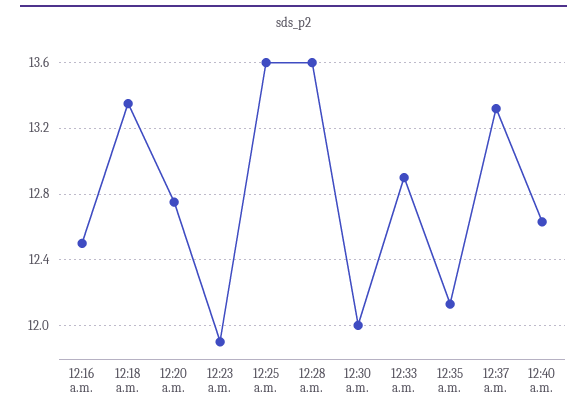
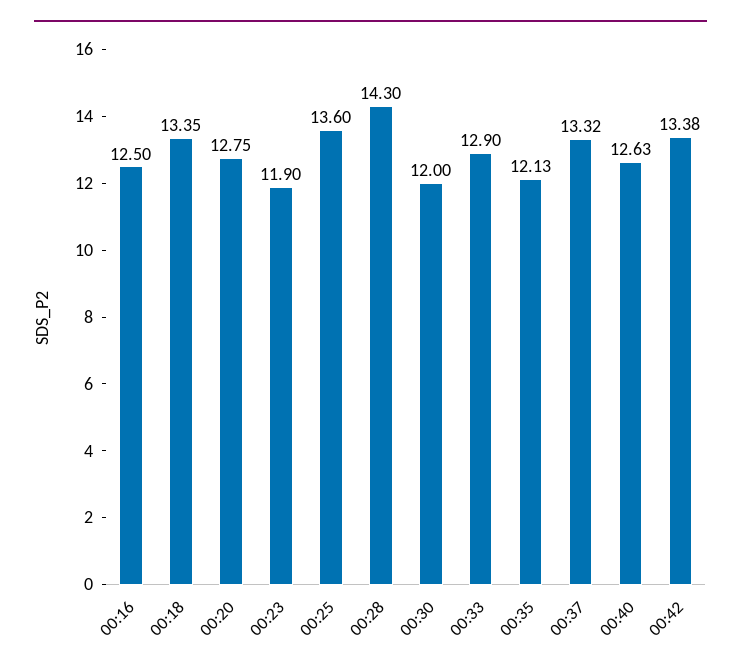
12:28 a.m.: 13.6 -> 14.3
00:42: none -> 13.38

